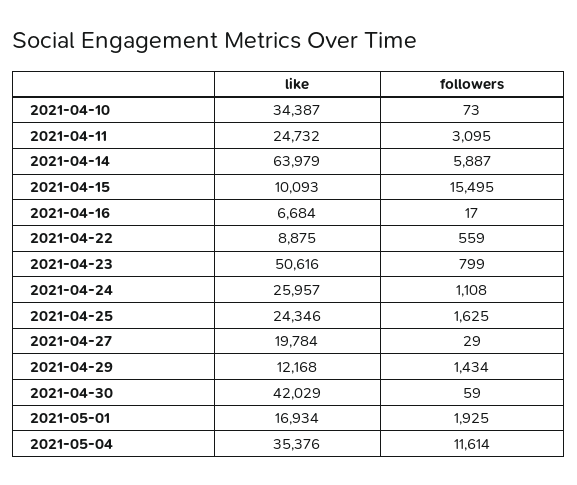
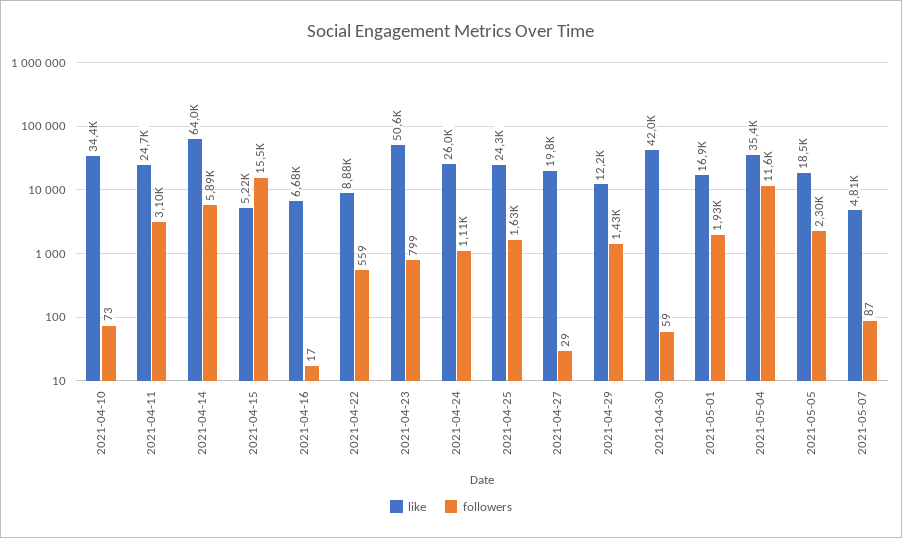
like, 2021-04-15: 10093 -> 5220
like, 2021-05-05: none -> 18500
followers, 2021-05-05: none -> 2300
like, 2021-05-07: none -> 4810
followers, 2021-05-07: none -> 87

